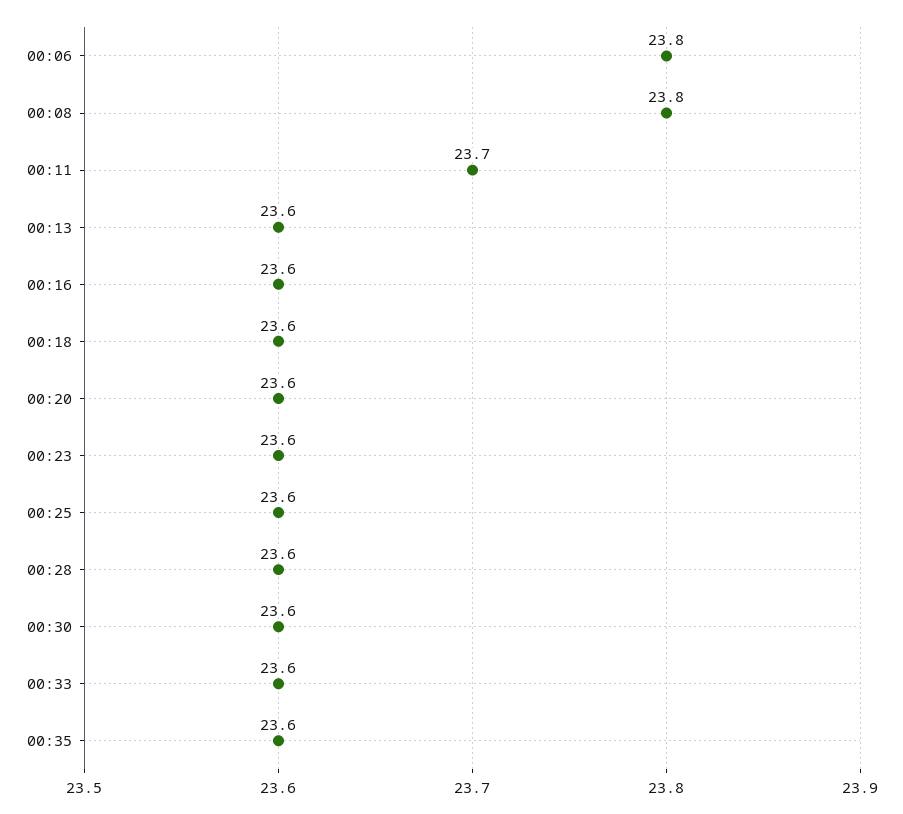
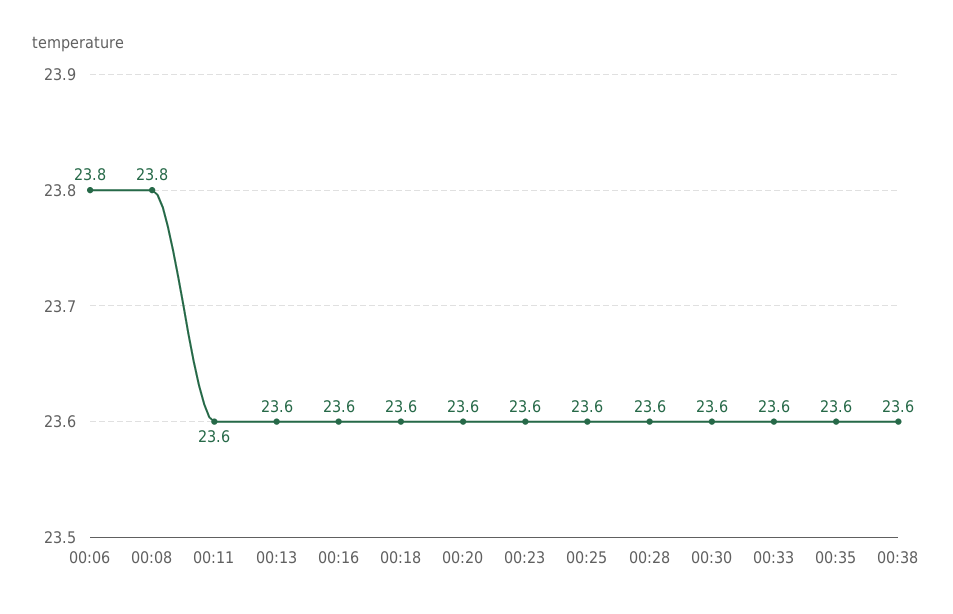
00:11: 23.7 -> 23.6
00:38: none -> 23.6

